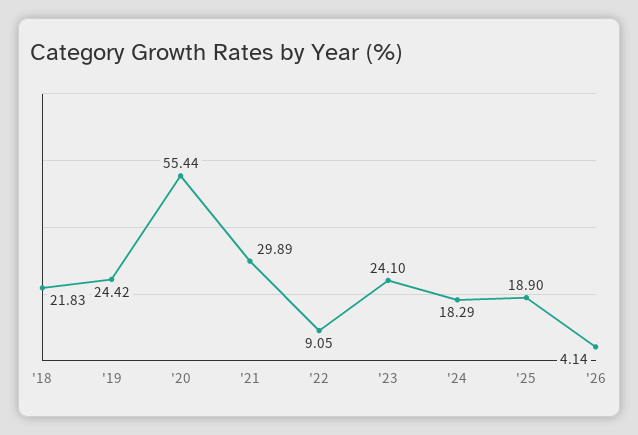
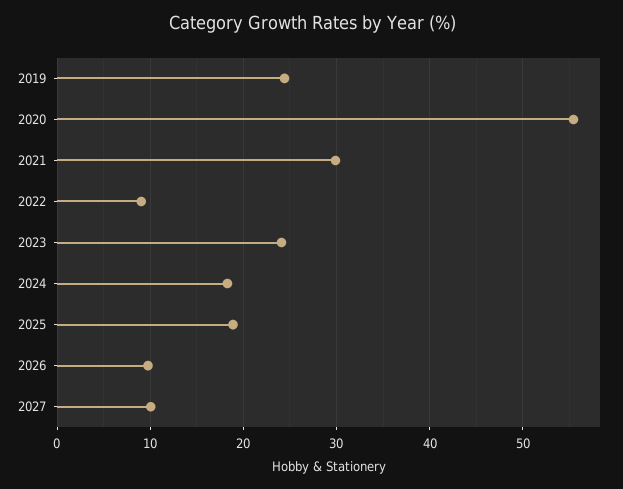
'18: 21.83 -> none
'26: 4.14 -> 10
2027: none -> 10

